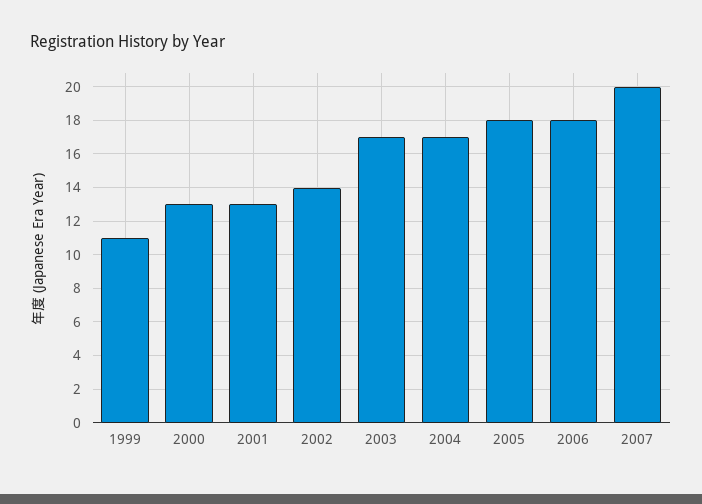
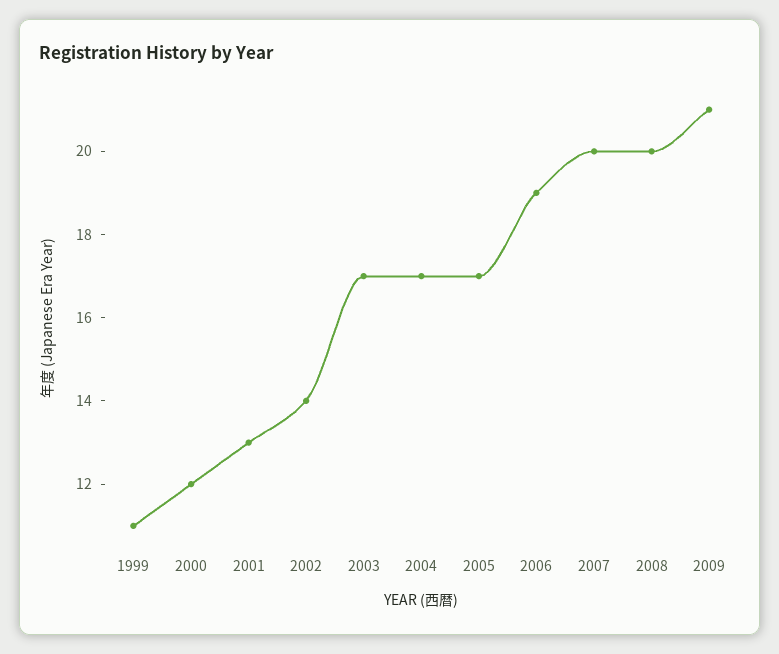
2000: 13 -> 12
2005: 18 -> 17
2006: 18 -> 19
2008: none -> 20
2009: none -> 21

